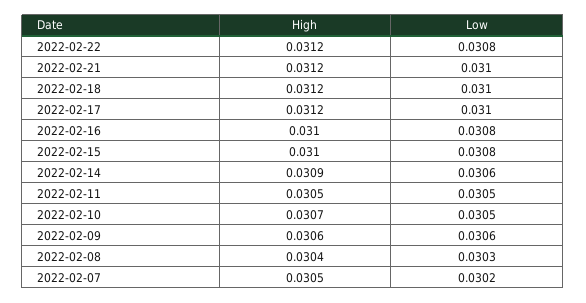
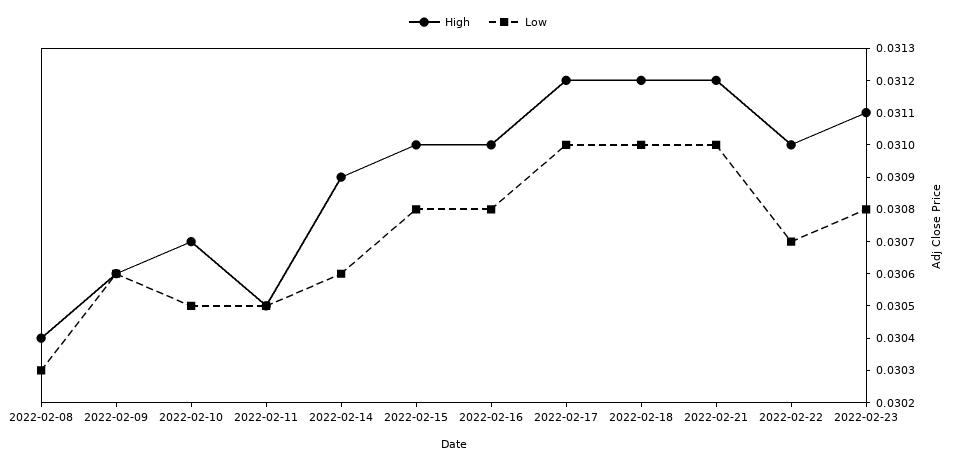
High, 2022-02-22: 0.0312 -> 0.031
Low, 2022-02-22: 0.0308 -> 0.0307
High, 2022-02-07: 0.0305 -> none
Low, 2022-02-07: 0.0302 -> none
High, 2022-02-23: none -> 0.0311
Low, 2022-02-23: none -> 0.0308

